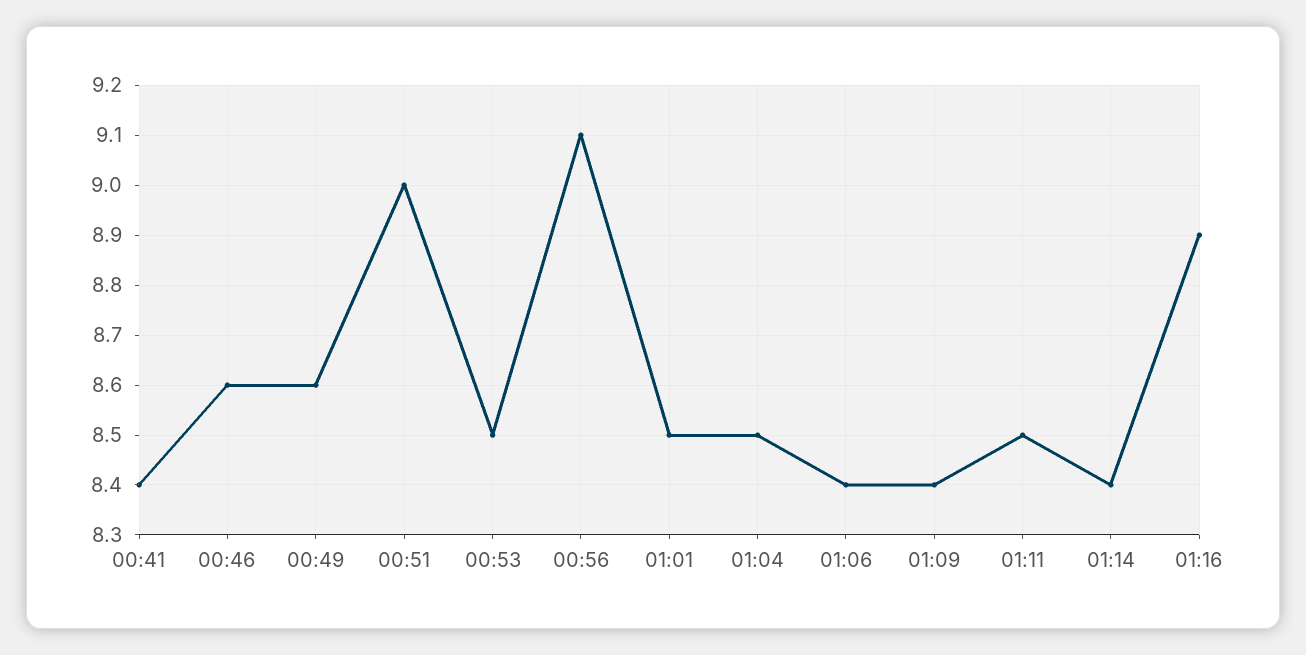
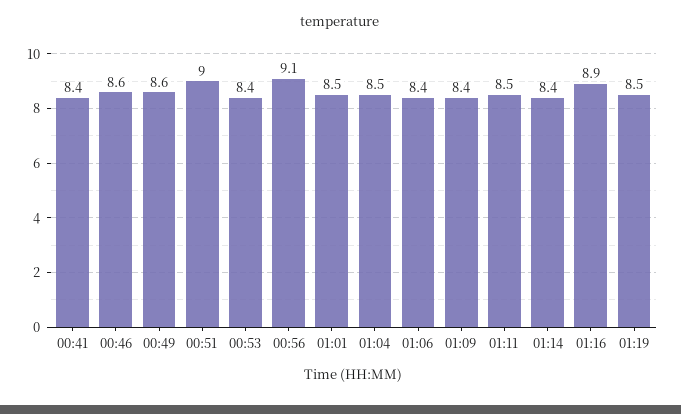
00:53: 8.5 -> 8.4
01:19: none -> 8.5

